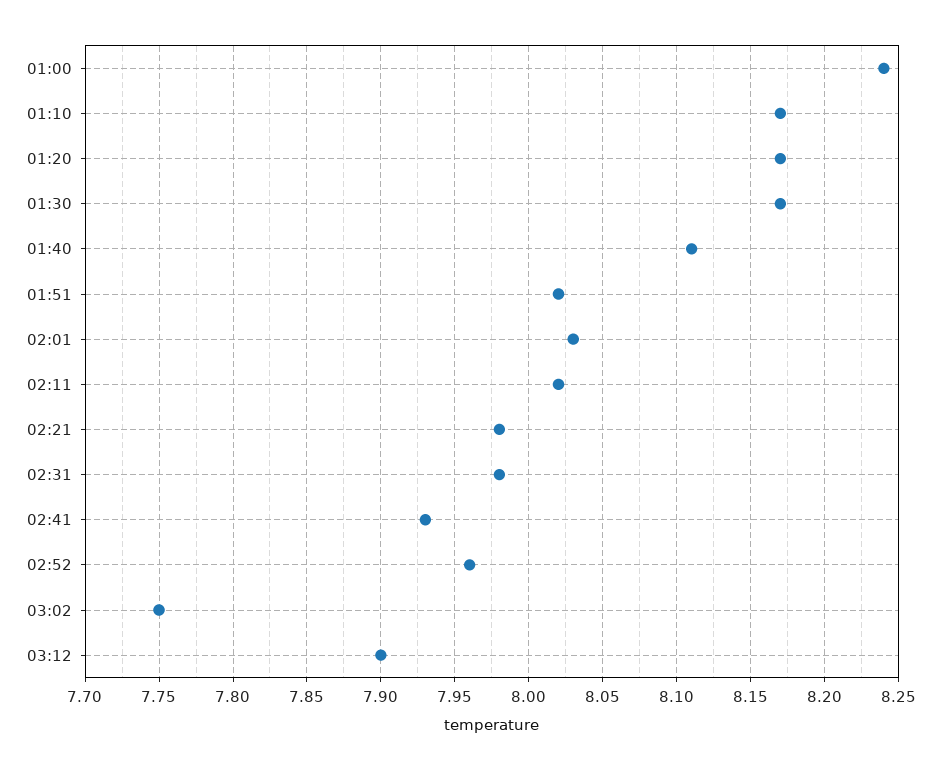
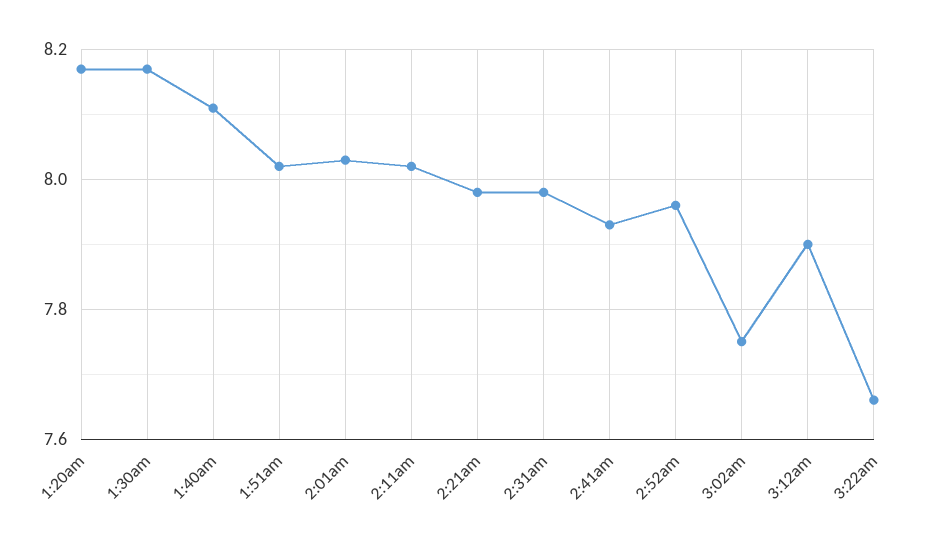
01:00: 8.24 -> none
01:10: 8.17 -> none
3:22am: none -> 7.65

